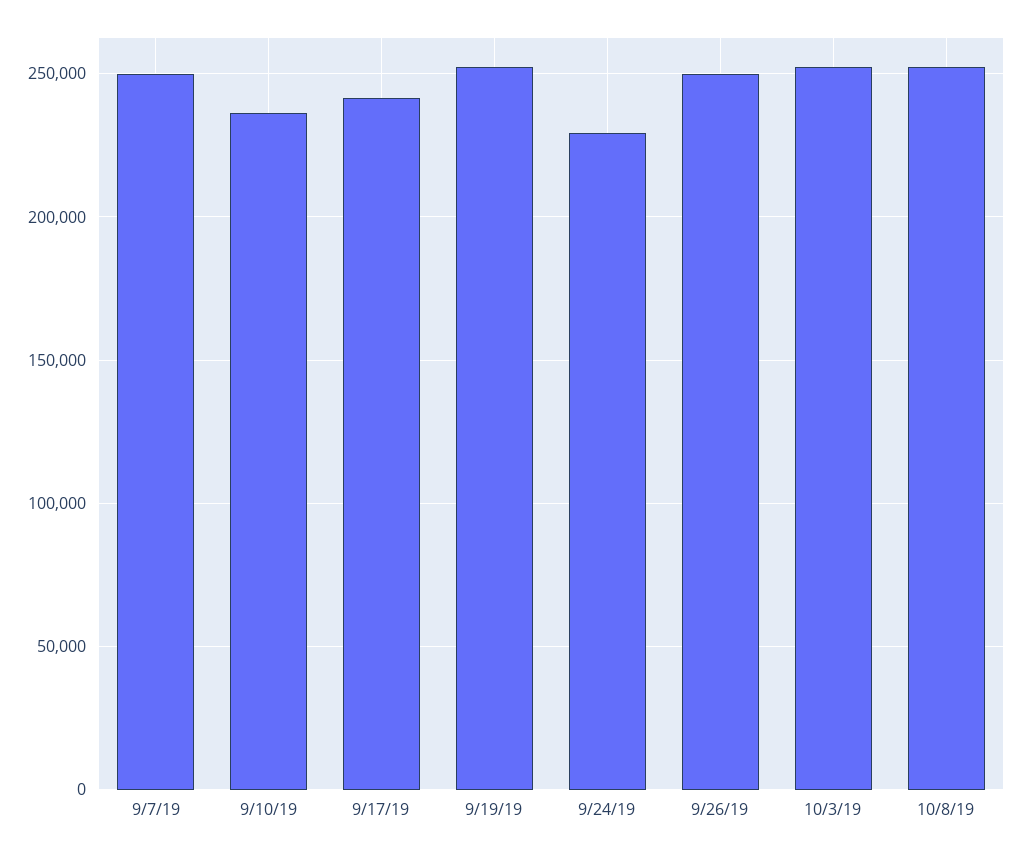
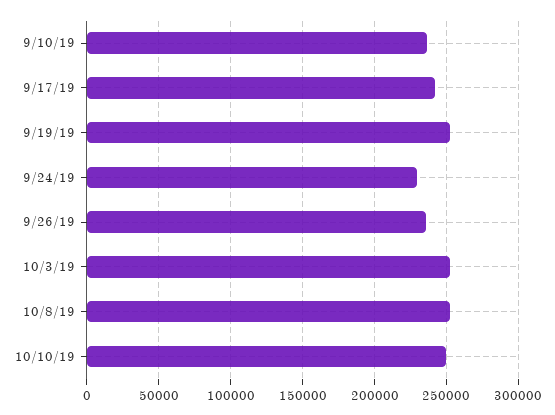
9/7/19: 250000 -> none
9/26/19: 250000 -> 235000
10/10/19: none -> 250000

